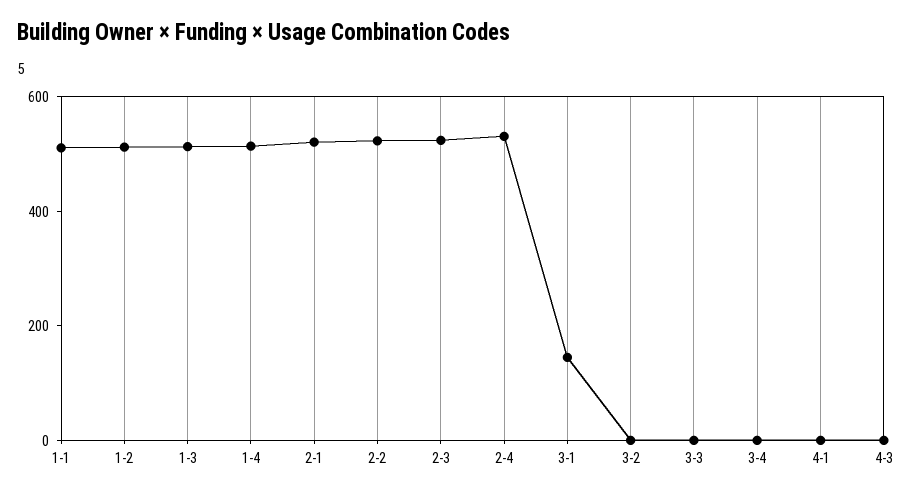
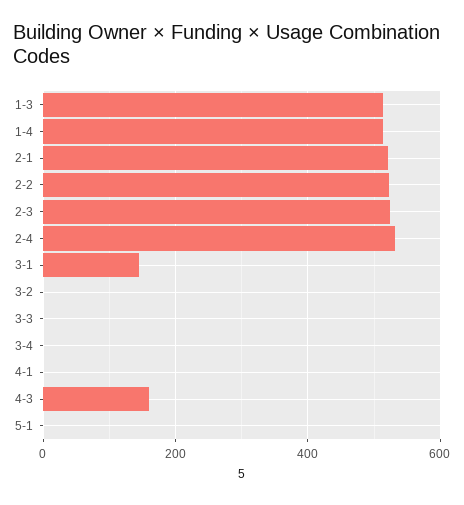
1-1: 500 -> none
1-2: 500 -> none
4-3: 0 -> 160
5-1: none -> 0

